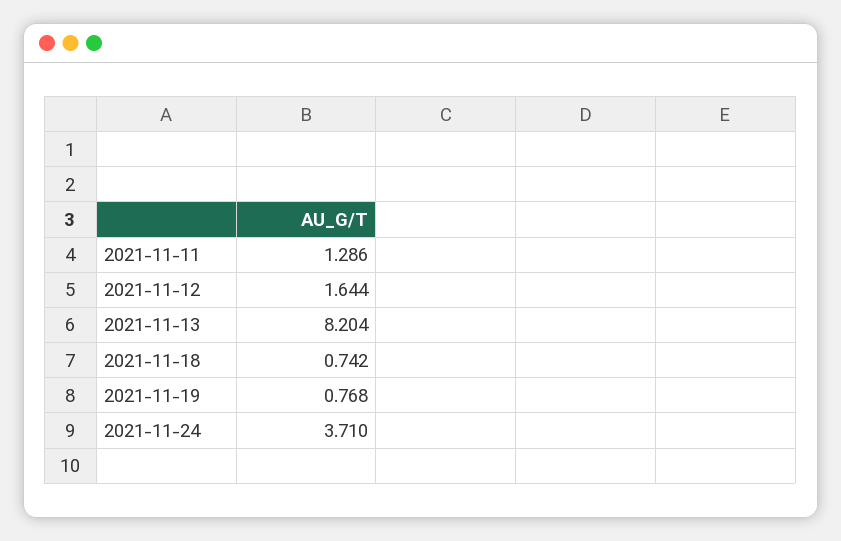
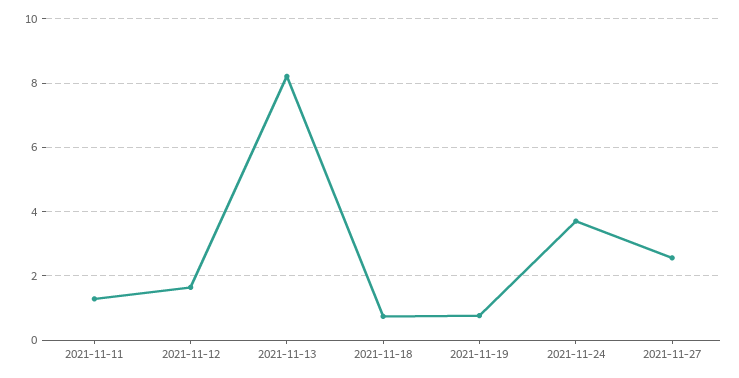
2021-11-27: none -> 2.6

